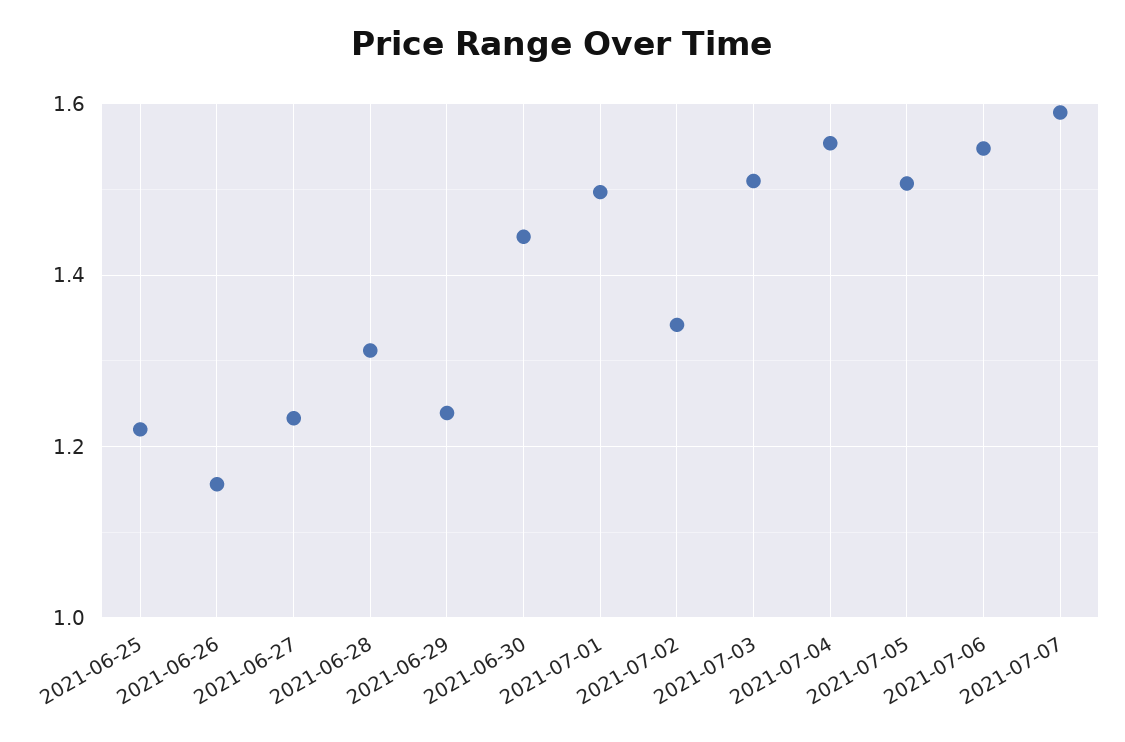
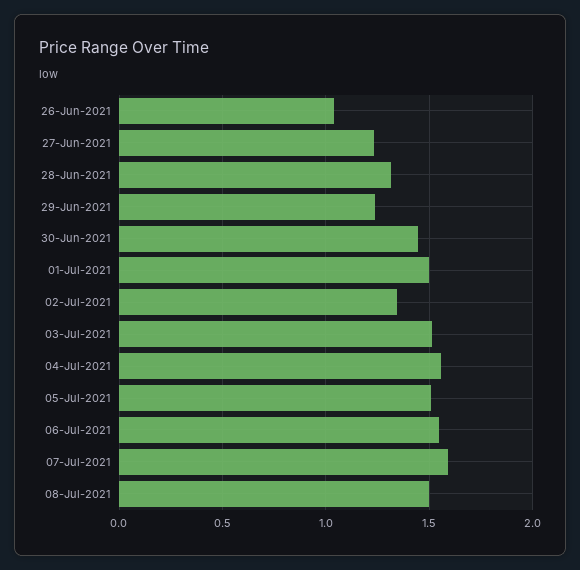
2021-06-25: 1.22 -> none
2021-06-26: 1.16 -> 1.05
08-Jul-2021: none -> 1.5

